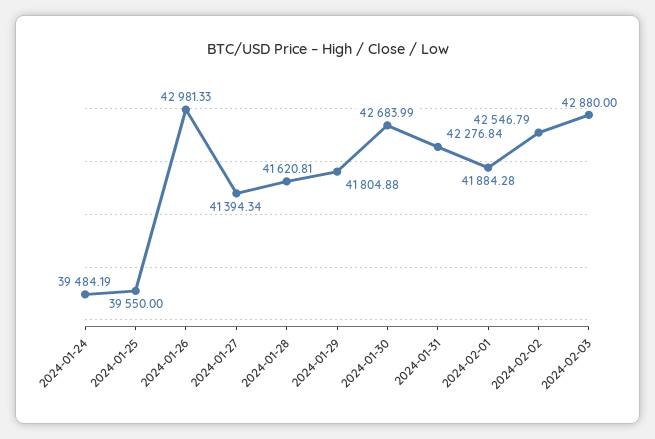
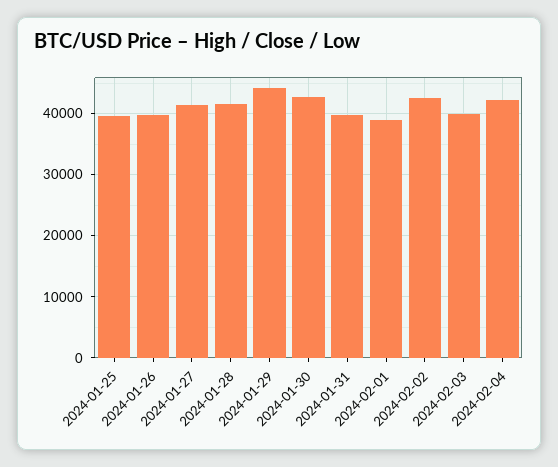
2024-01-24: 39484.19 -> none
2024-01-26: 42981.33 -> 40000
2024-01-29: 41804.88 -> 44000
2024-01-31: 42276.84 -> 40000
2024-02-01: 41884.28 -> 39000
2024-02-03: 42880 -> 40000
2024-02-04: none -> 42000

